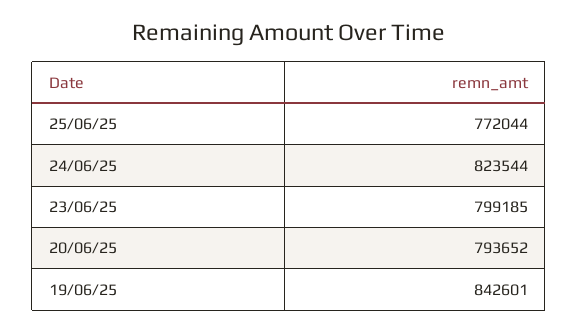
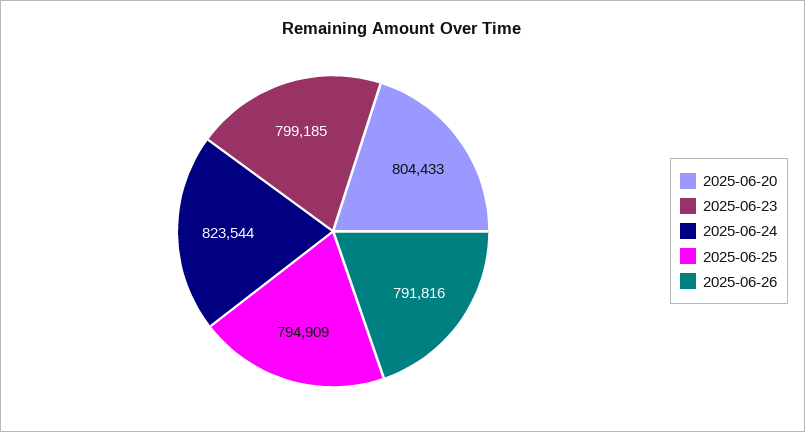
25/06/25: 772044 -> 794909
20/06/25: 793652 -> 804433
19/06/25: 842601 -> none
2025-06-26: none -> 791816

